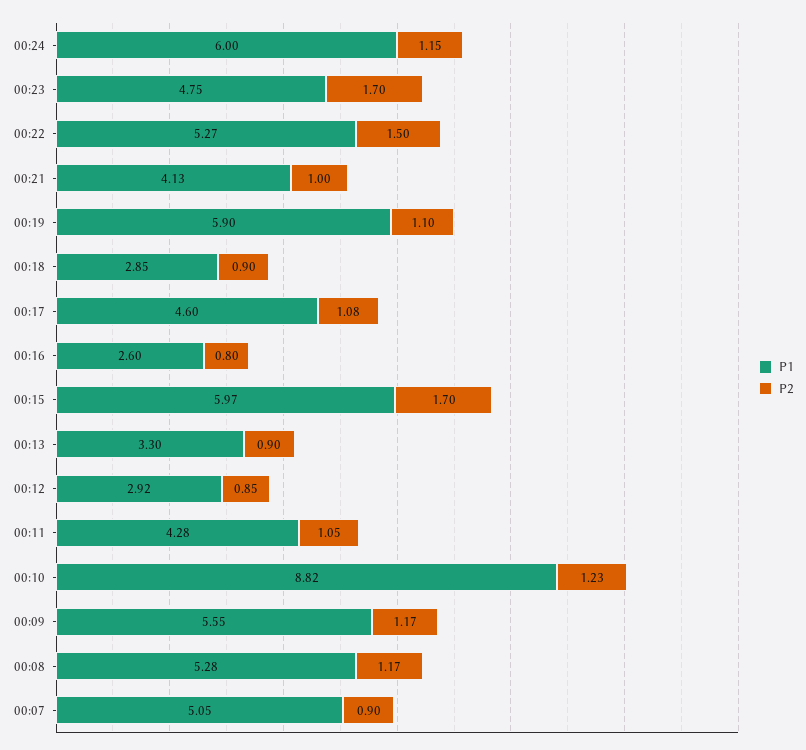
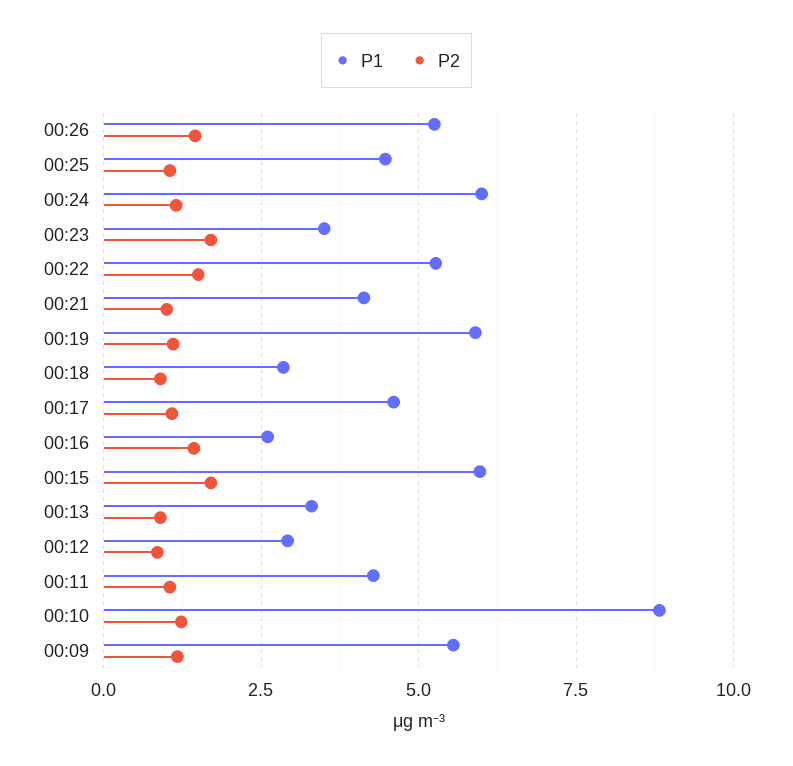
P1, 00:23: 4.75 -> 3.5
P2, 00:16: 0.8 -> 1.5
P1, 00:08: 5.28 -> none
P2, 00:08: 1.17 -> none
P1, 00:07: 5.05 -> none
P2, 00:07: 0.9 -> none
P1, 00:26: none -> 5.25
P2, 00:26: none -> 1.5
P1, 00:25: none -> 4.5
P2, 00:25: none -> 1

